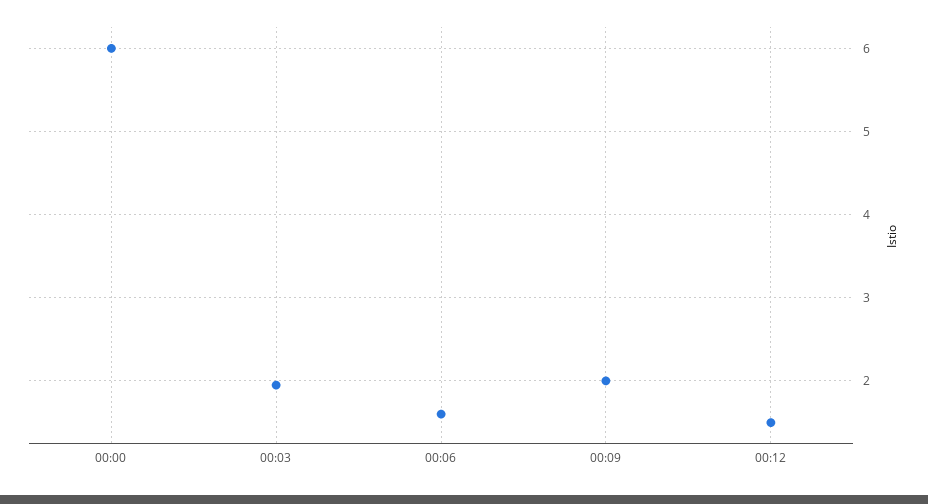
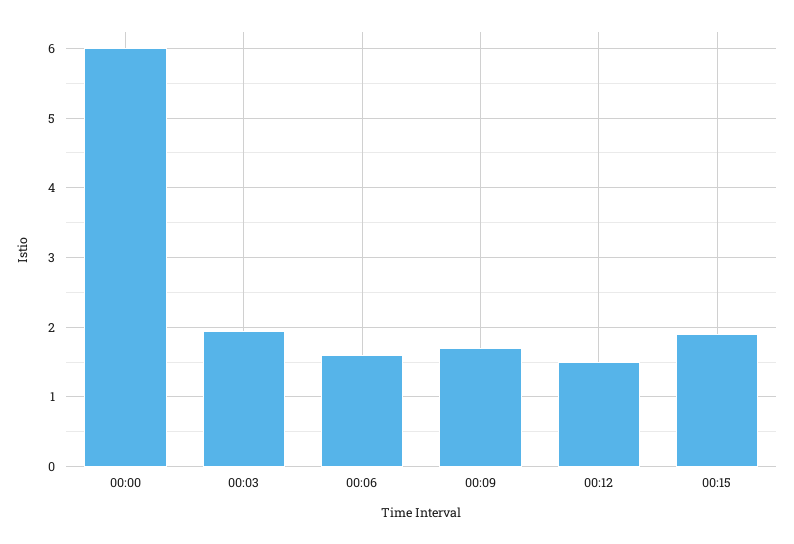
00:09: 2 -> 1.7
00:15: none -> 1.9

